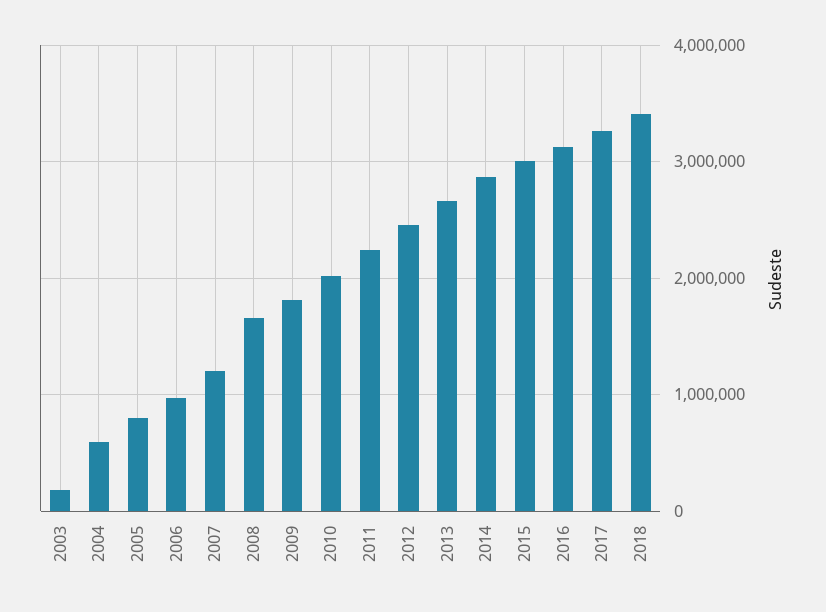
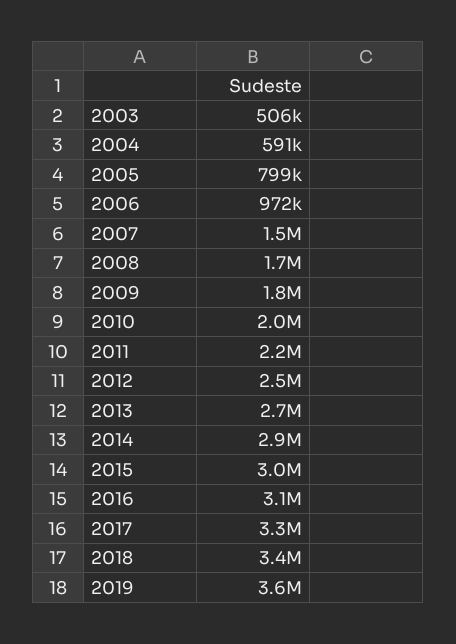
2003: 200000 -> 506000
2007: 1200000 -> 1500000
2019: none -> 3600000

